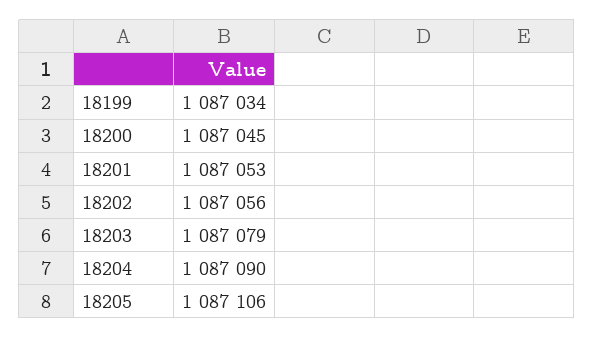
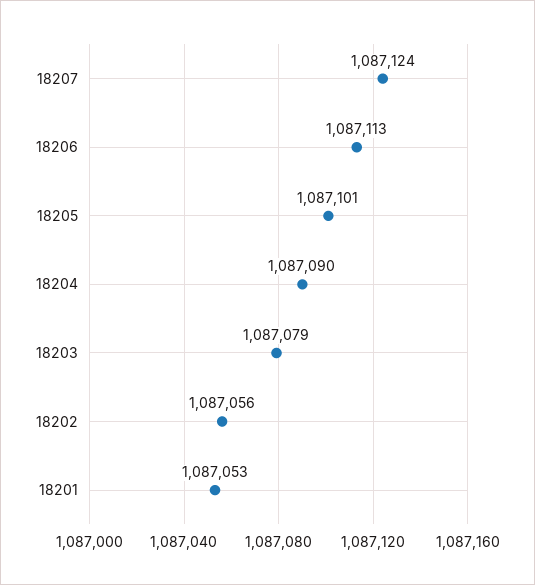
18199: 1087034 -> none
18200: 1087045 -> none
18205: 1087106 -> 1087101
18207: none -> 1087124
18206: none -> 1087113

